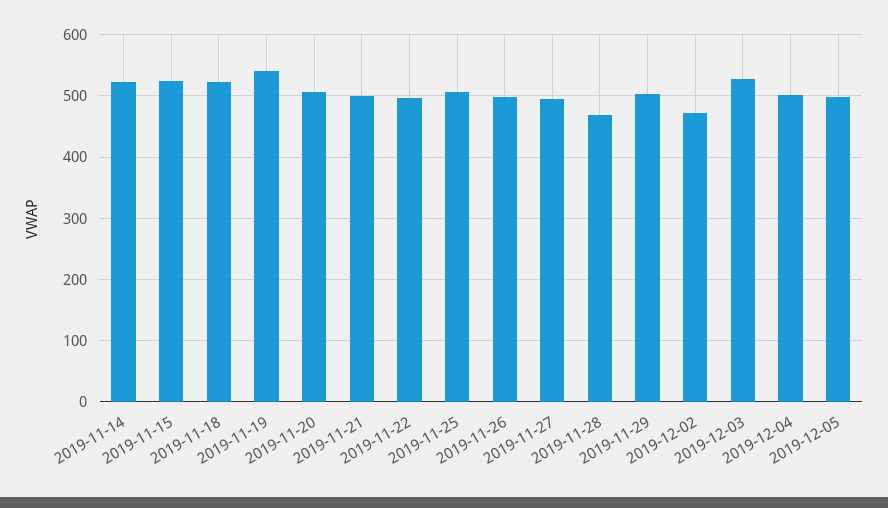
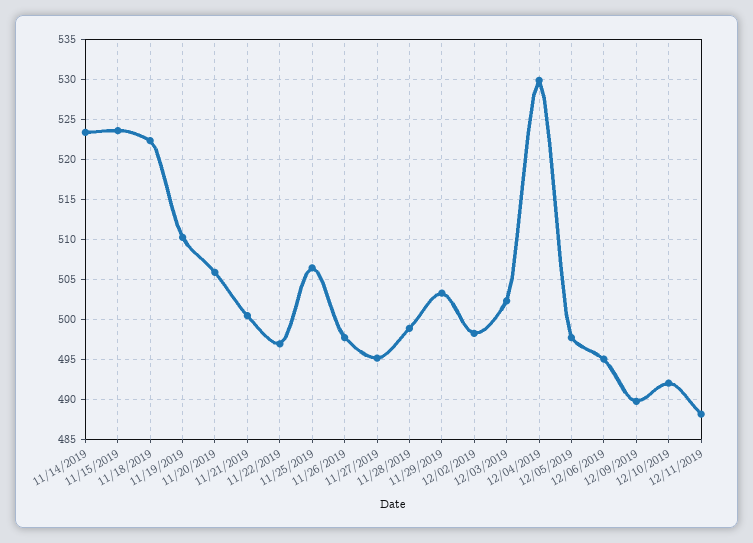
2019-11-19: 540 -> 510
2019-11-28: 470 -> 499
2019-12-02: 470 -> 498
2019-12-03: 530 -> 502
2019-12-04: 500 -> 530
12/06/2019: none -> 495
12/09/2019: none -> 490
12/10/2019: none -> 492
12/11/2019: none -> 488

